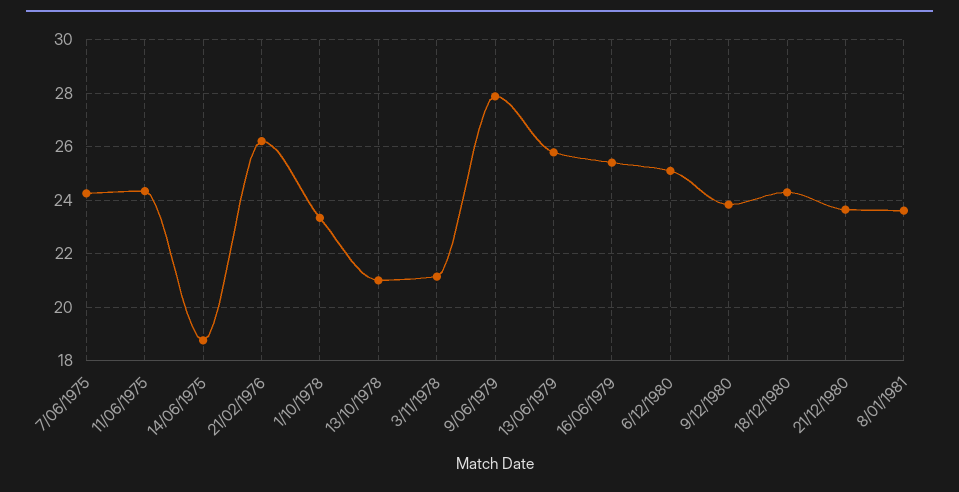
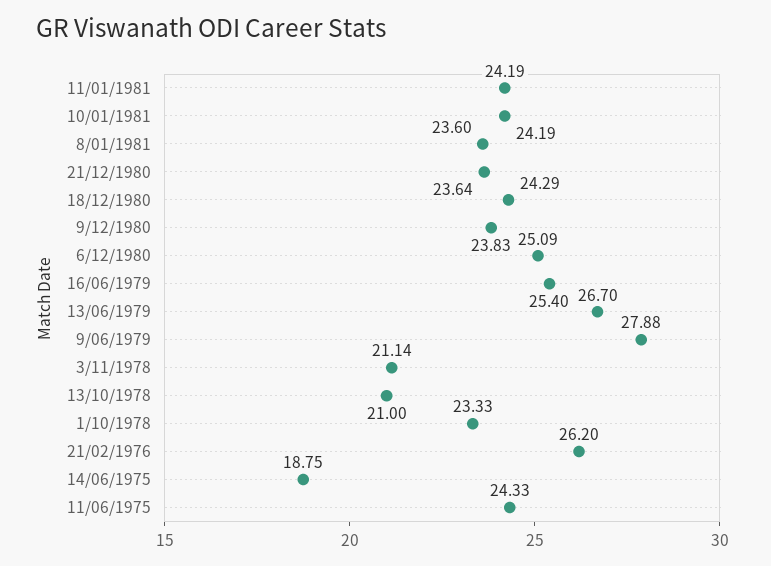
7/06/1975: 24.25 -> none
13/06/1979: 25.75 -> 26.7
11/01/1981: none -> 24.19
10/01/1981: none -> 24.19

